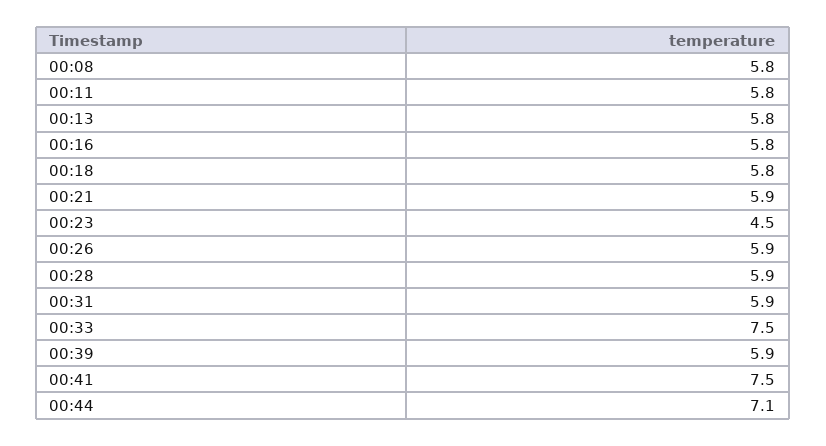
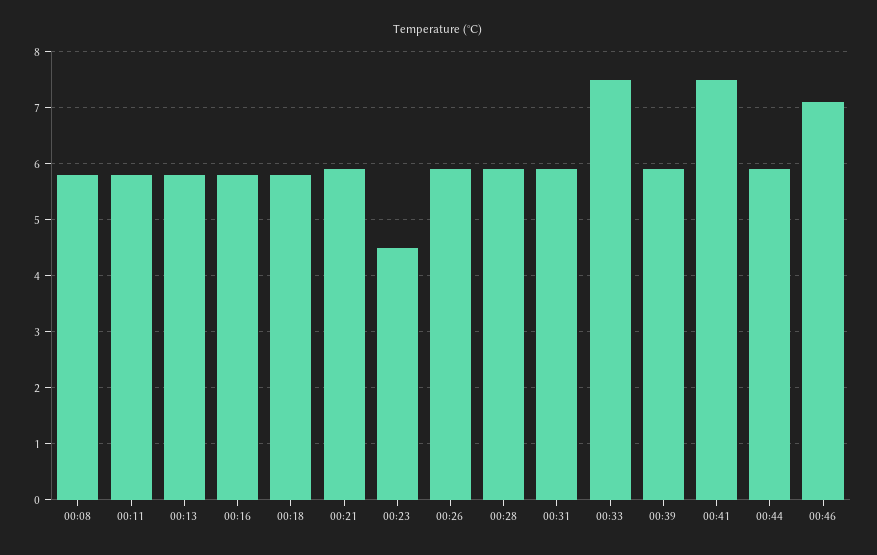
00:44: 7.1 -> 6
00:46: none -> 7

